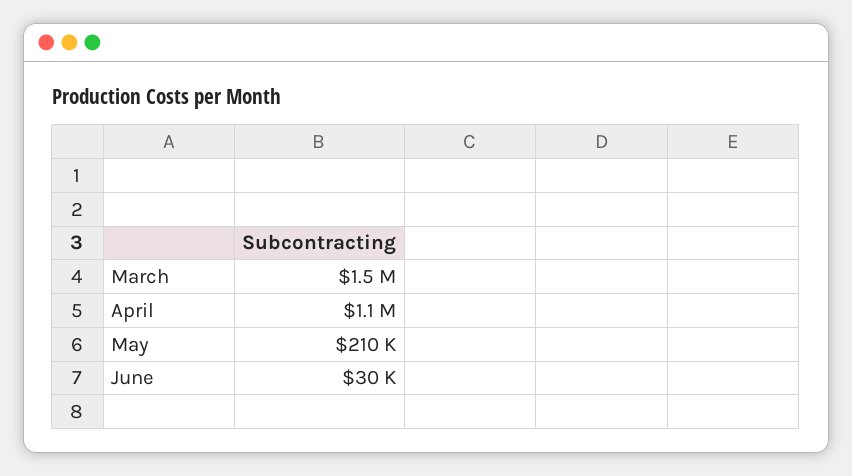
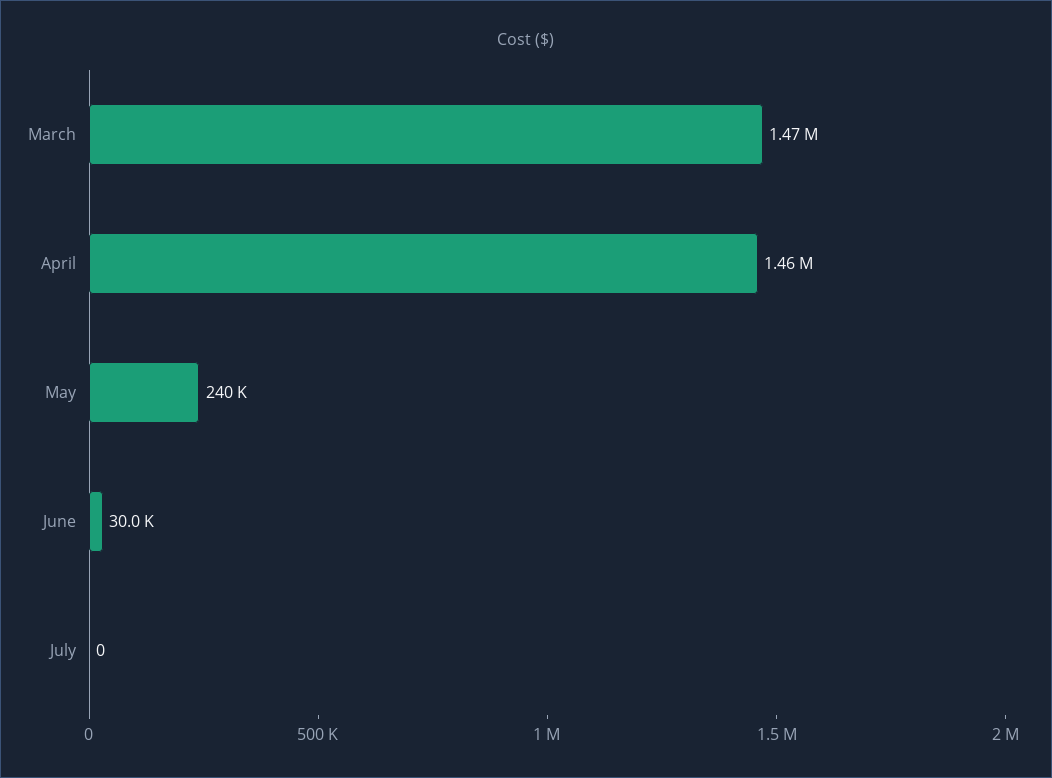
April: 1100000 -> 1460000
May: 210000 -> 240000
July: none -> 0

